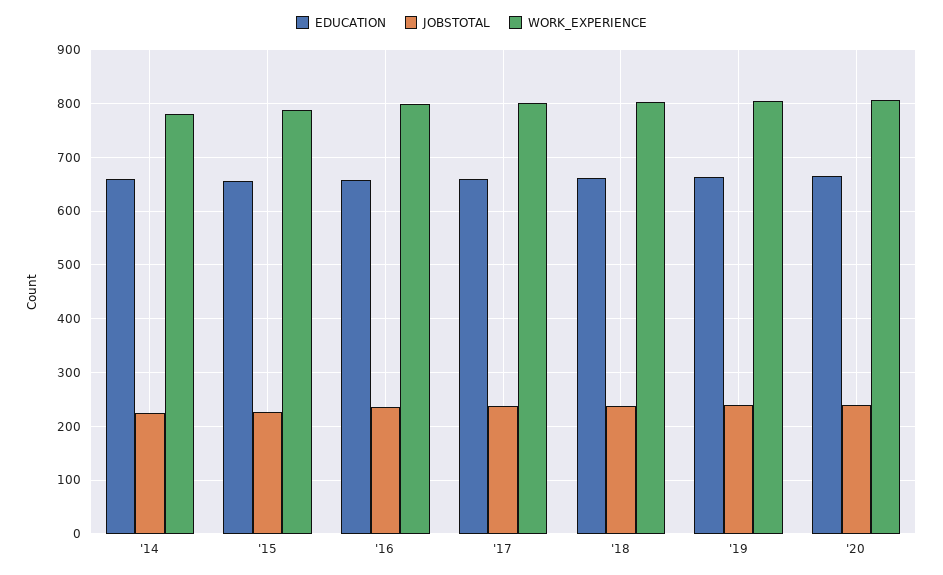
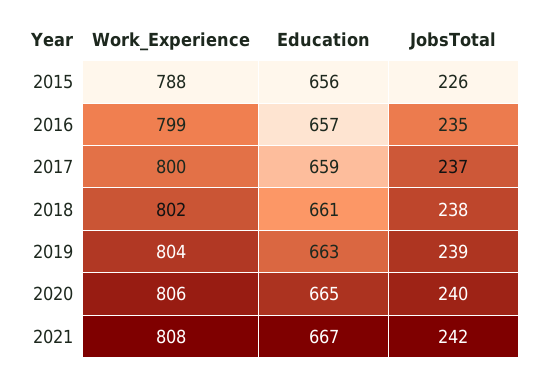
EDUCATION, '14: 660 -> none
JOBSTOTAL, '14: 220 -> none
WORK_EXPERIENCE, '14: 780 -> none
WORK_EXPERIENCE, 2021: none -> 808
EDUCATION, 2021: none -> 667
JOBSTOTAL, 2021: none -> 242

